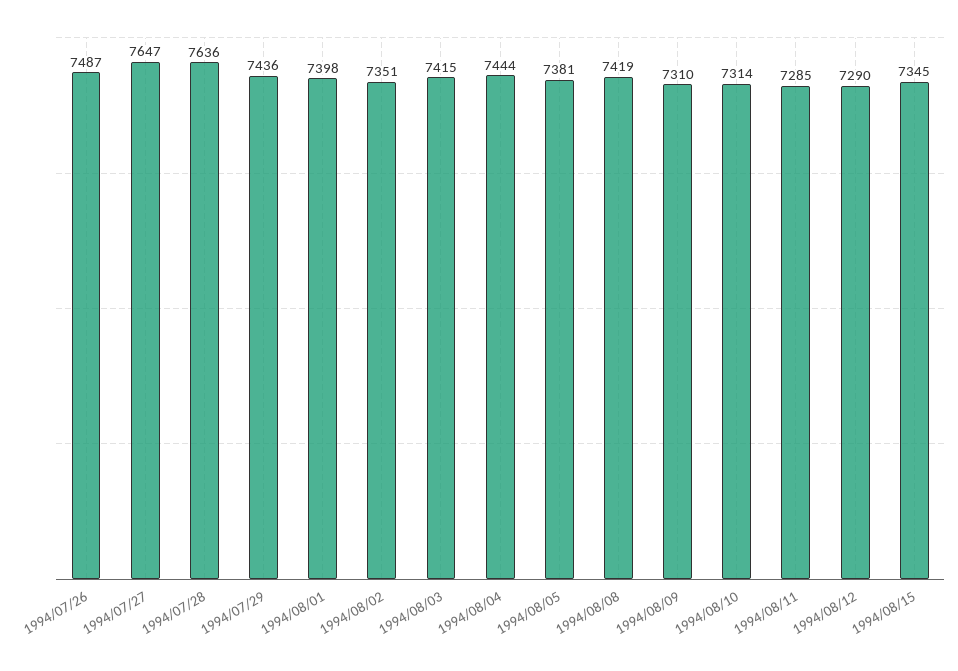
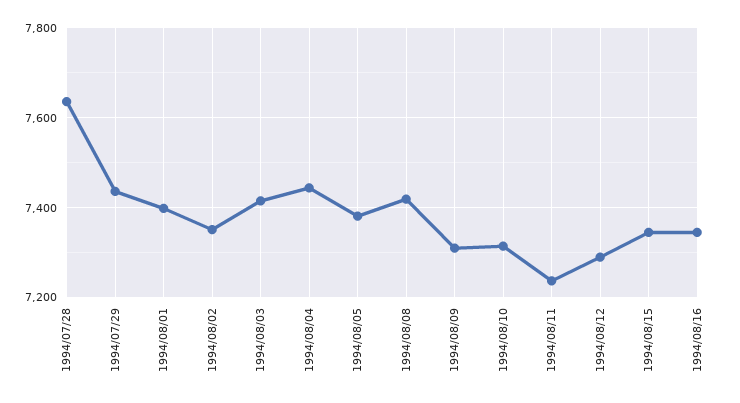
1994/07/26: 7487 -> none
1994/07/27: 7647 -> none
1994/08/11: 7285 -> 7240
1994/08/16: none -> 7340

